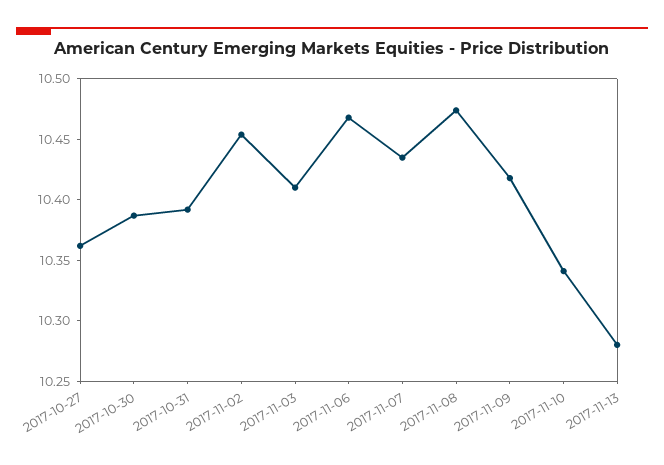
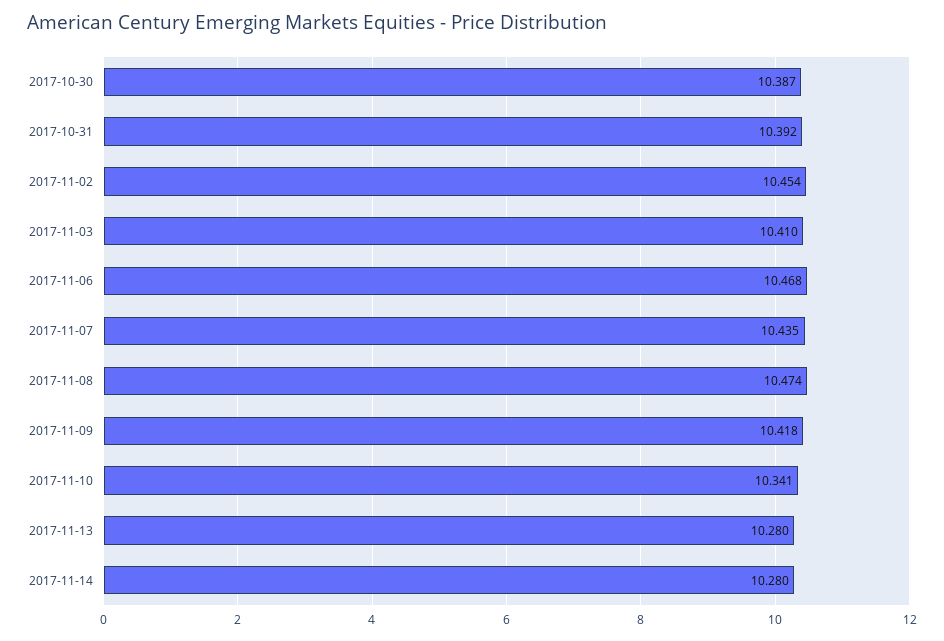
2017-10-27: 10.36 -> none
2017-11-14: none -> 10.28

